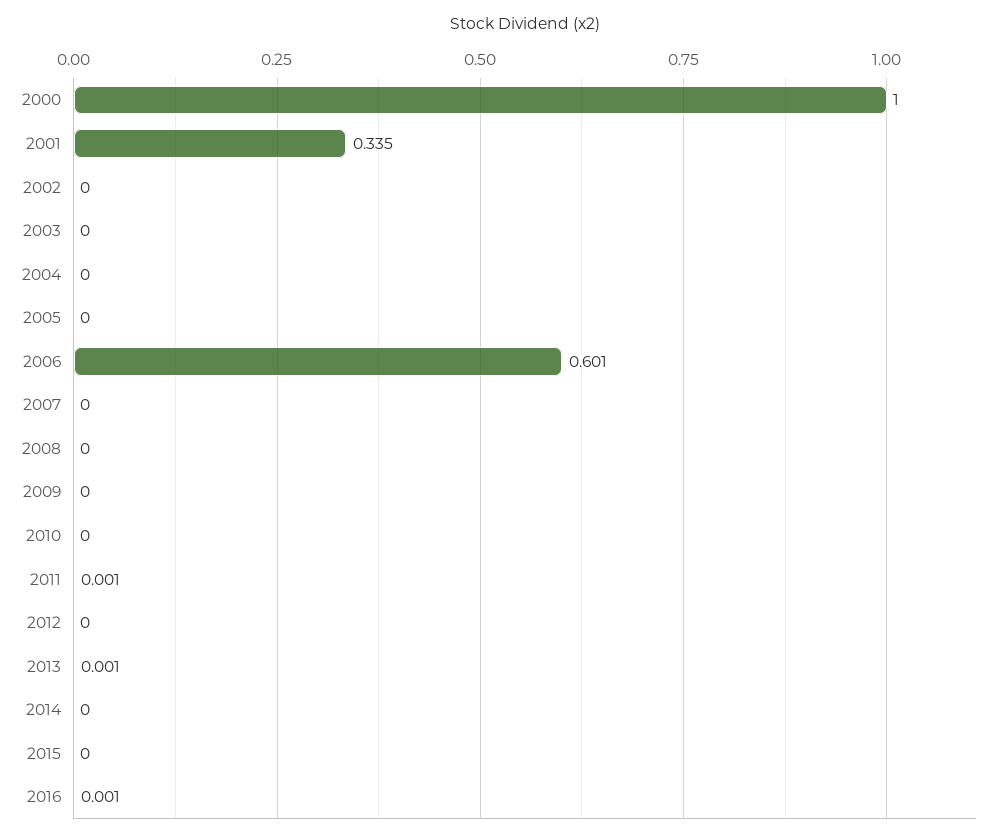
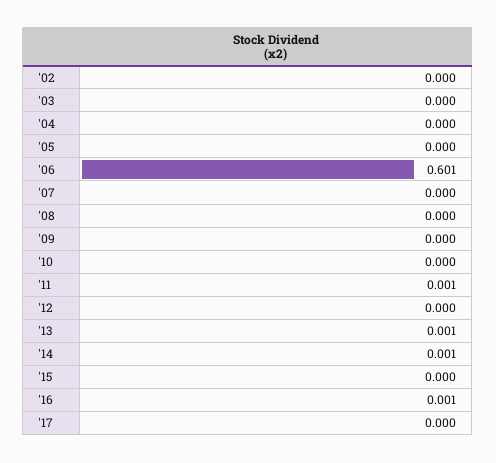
2000: 1 -> none
2001: 0.335 -> none
2014: 0 -> 0.001
'17: none -> 0

